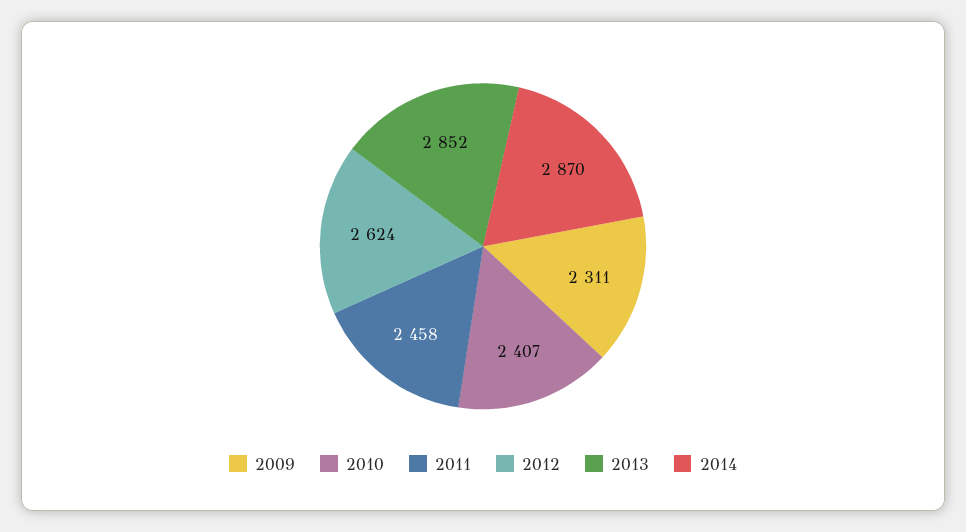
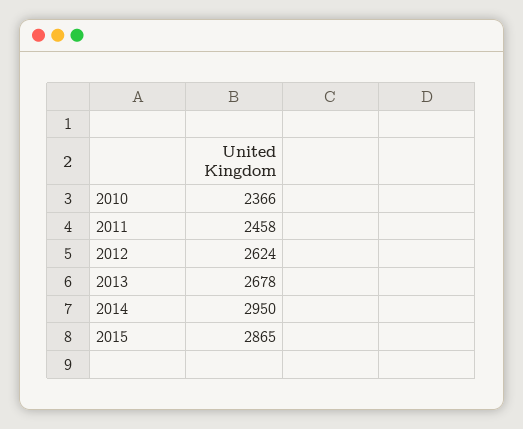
2009: 2311 -> none
2010: 2407 -> 2366
2013: 2852 -> 2678
2014: 2870 -> 2950
2015: none -> 2865

